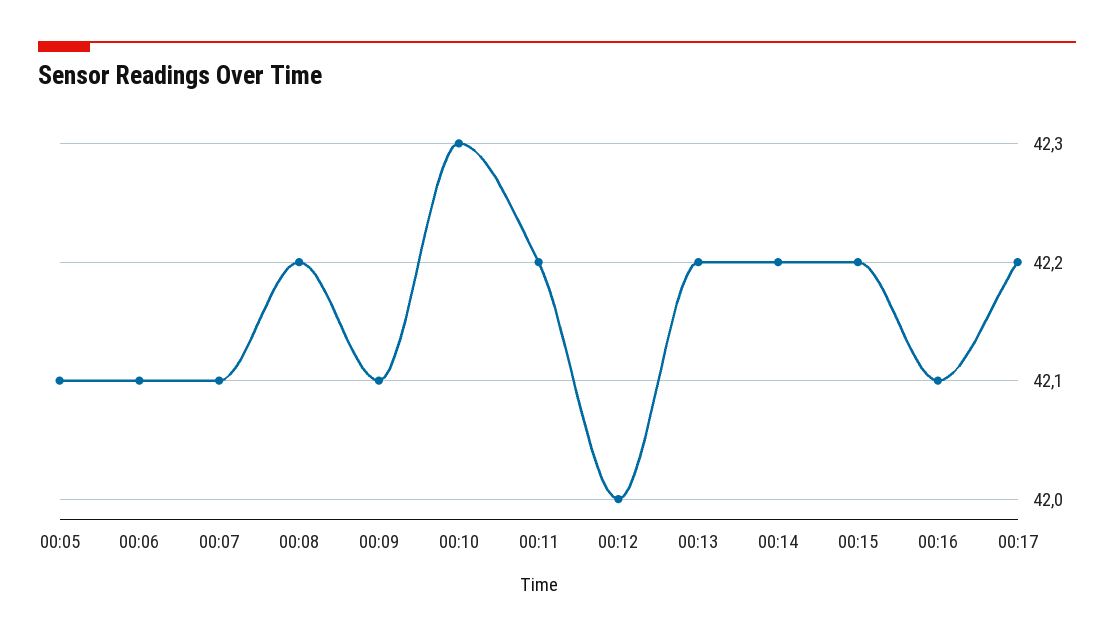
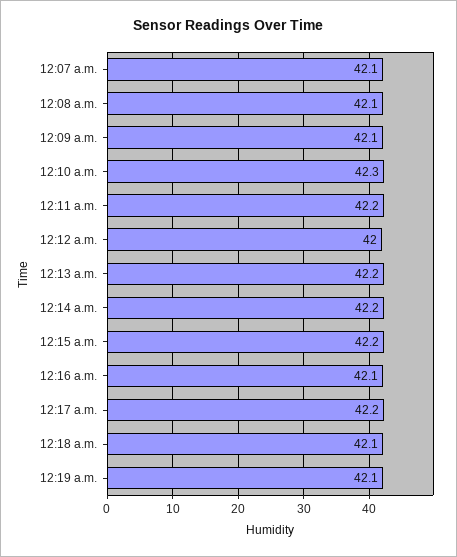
00:05: 42.1 -> none
00:06: 42.1 -> none
00:08: 42.2 -> 42.1
12:18 a.m.: none -> 42.1
12:19 a.m.: none -> 42.1

